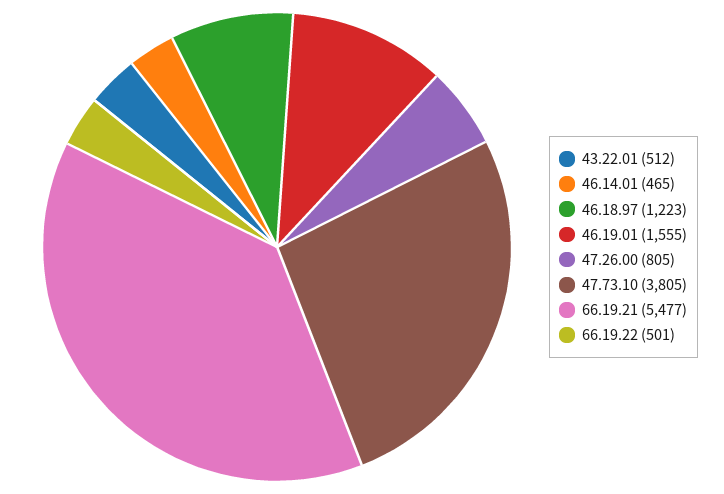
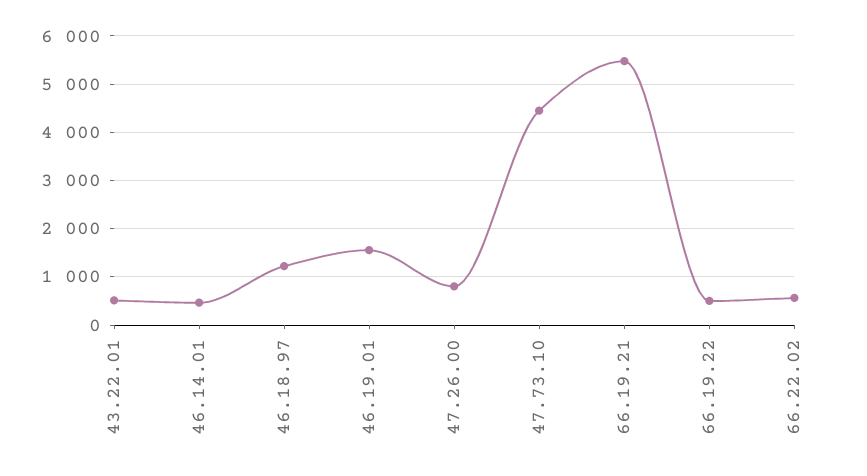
47.73.10: 3805 -> 4400
66.22.02: none -> 600

